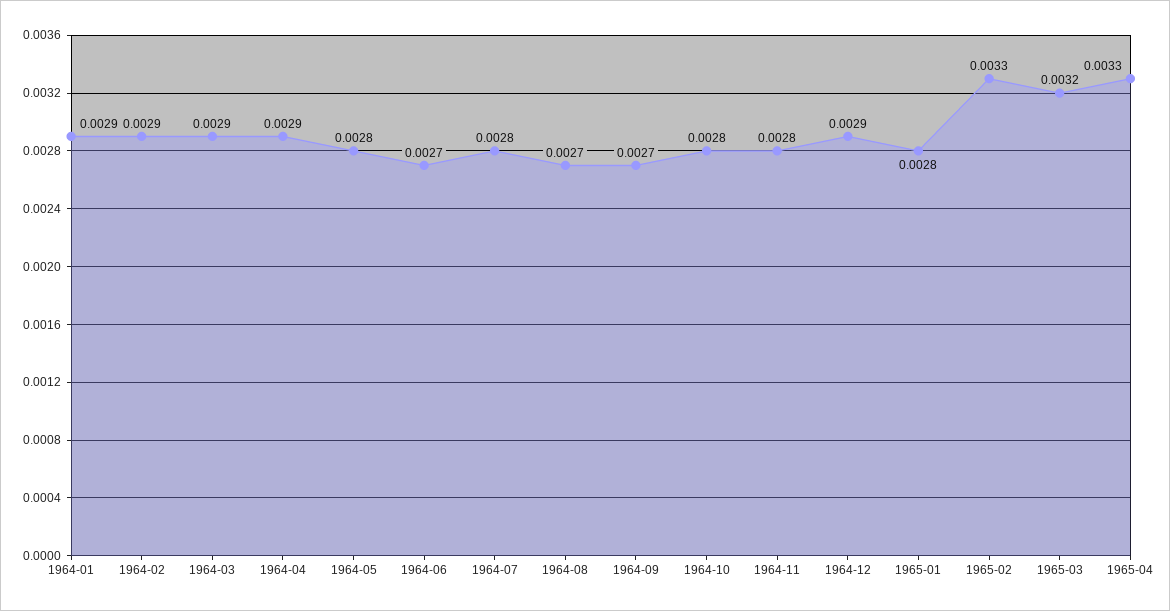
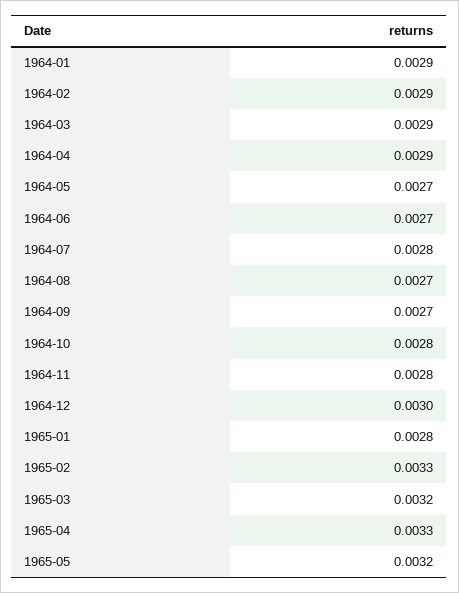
1964-05: 0.0028 -> 0.0027
1964-12: 0.0029 -> 0.003
1965-05: none -> 0.0032

